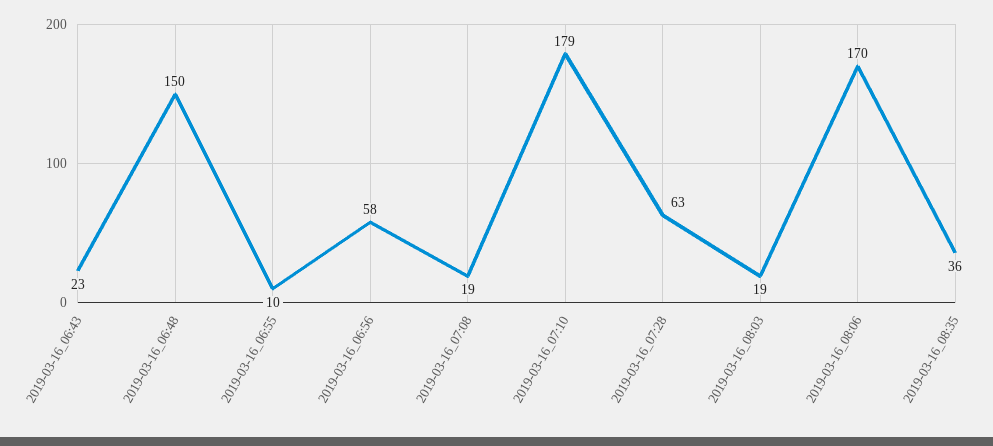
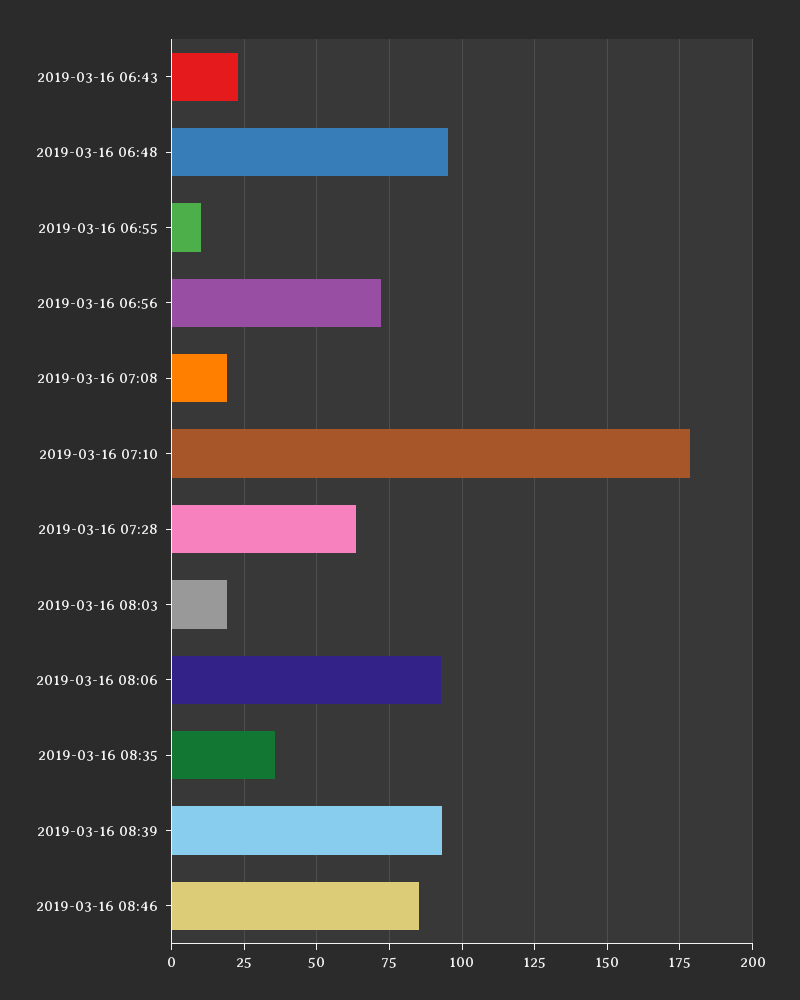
2019-03-16_06:48: 150 -> 95
2019-03-16_06:56: 58 -> 72.5
2019-03-16_08:06: 170 -> 92.5
2019-03-16 08:39: none -> 92.5
2019-03-16 08:46: none -> 85

